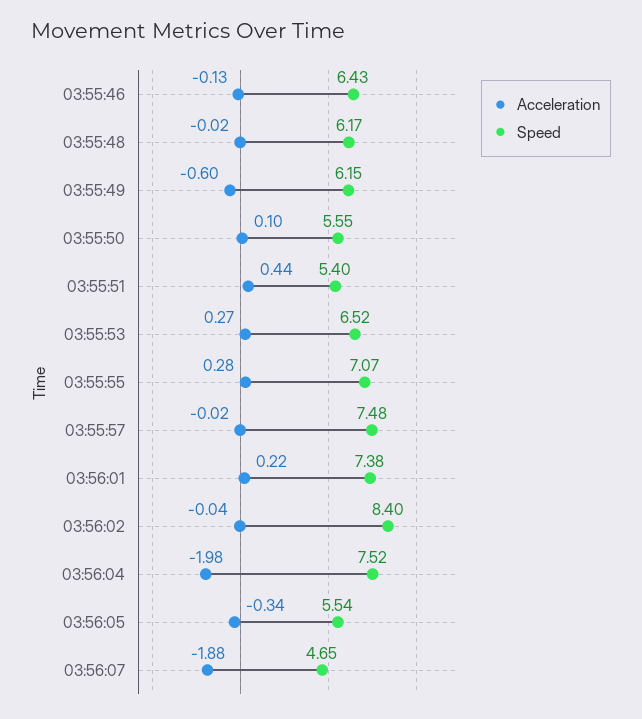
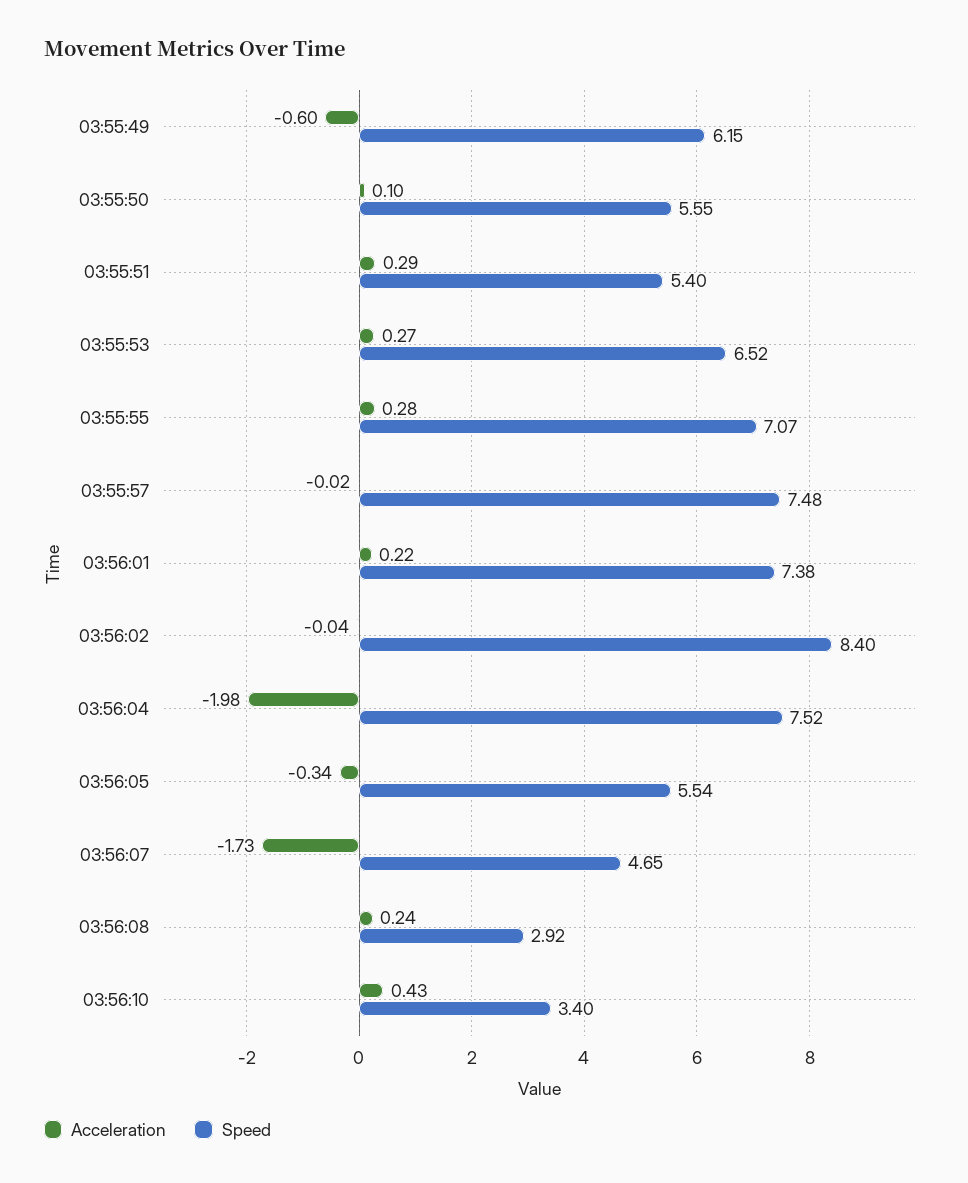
Acceleration, 03:55:46: -0.13 -> none
Speed, 03:55:46: 6.43 -> none
Acceleration, 03:55:48: -0.02 -> none
Speed, 03:55:48: 6.17 -> none
Acceleration, 03:55:51: 0.44 -> 0.29
Acceleration, 03:56:07: -1.88 -> -1.73
Acceleration, 03:56:08: none -> 0.24
Speed, 03:56:08: none -> 2.92
Acceleration, 03:56:10: none -> 0.43
Speed, 03:56:10: none -> 3.4

